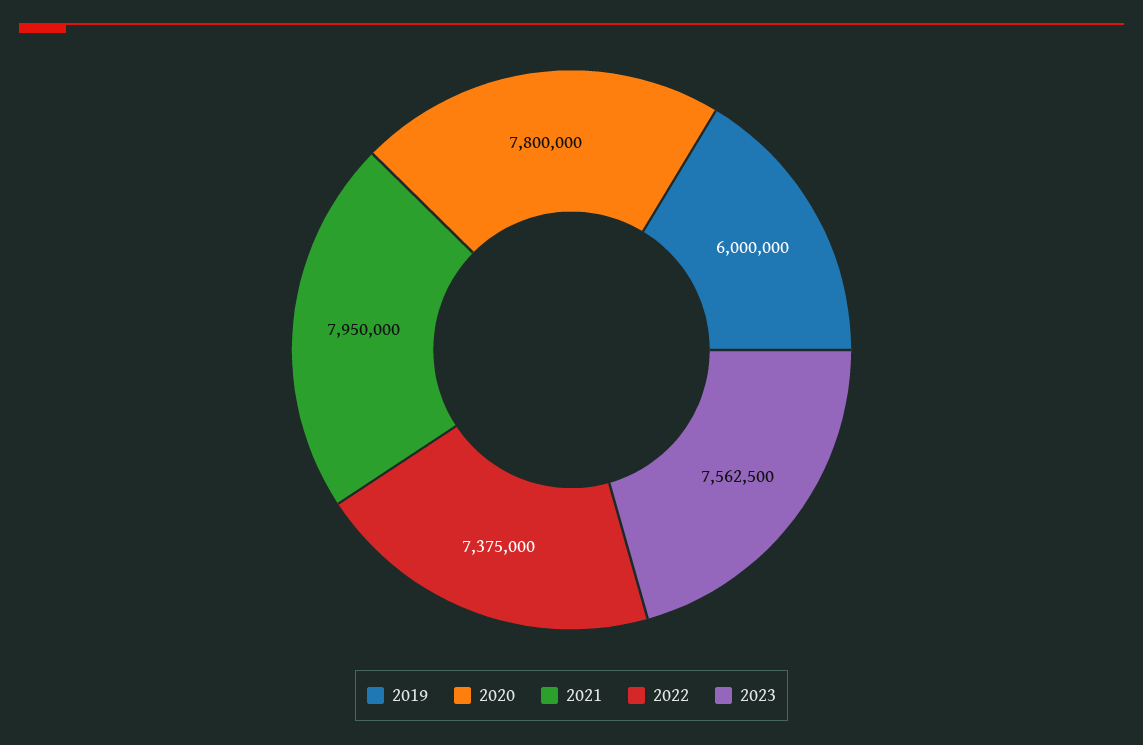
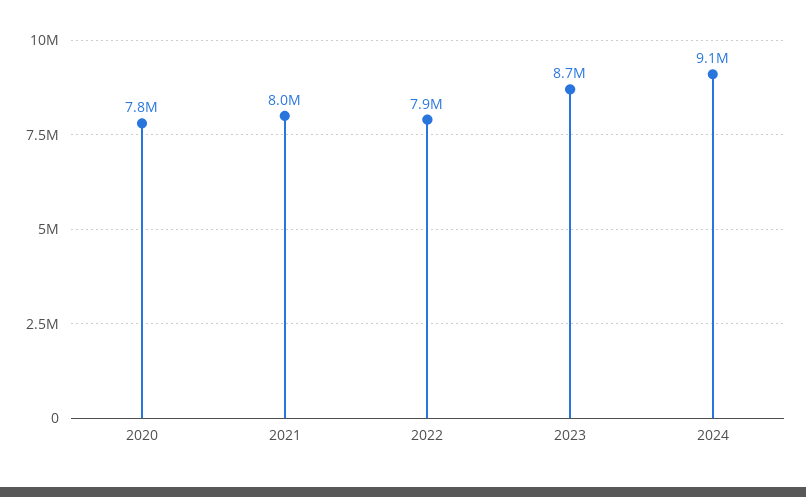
2019: 6000000 -> none
2022: 7375000 -> 7900000
2023: 7562500 -> 8700000
2024: none -> 9100000

